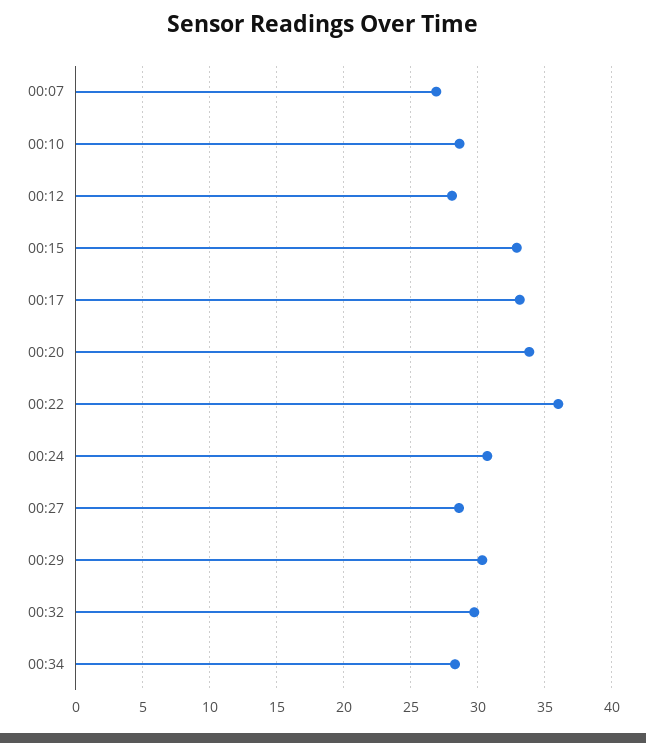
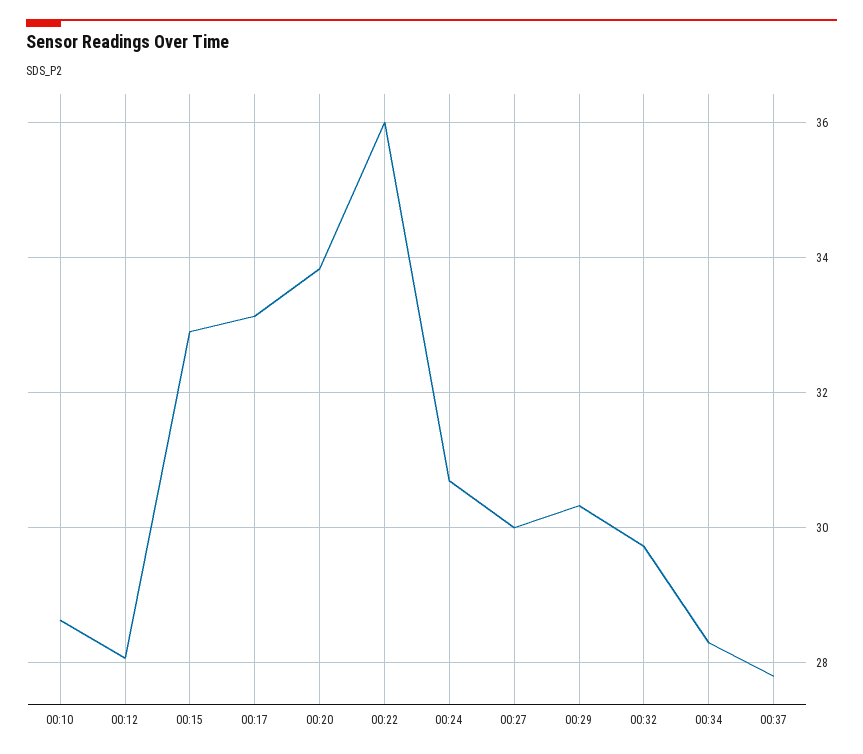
00:07: 27 -> none
00:27: 28.5 -> 30
00:37: none -> 27.8

